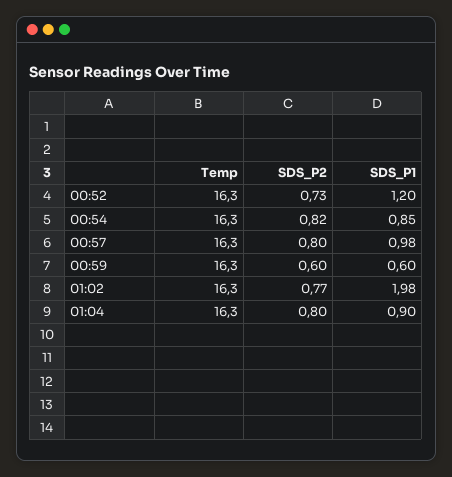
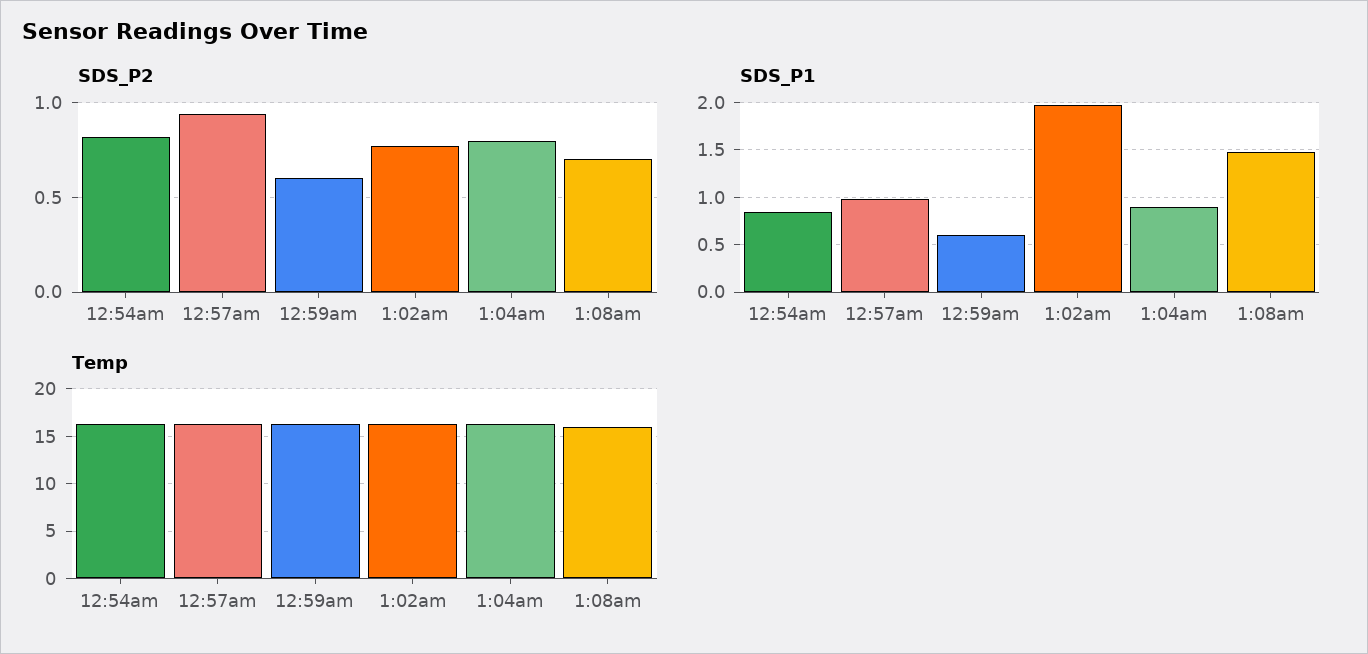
Temp, 00:52: 16.3 -> none
SDS_P2, 00:52: 0.73 -> none
SDS_P1, 00:52: 1.2 -> none
SDS_P2, 00:57: 0.8 -> 0.95
SDS_P2, 1:08am: none -> 0.7
SDS_P1, 1:08am: none -> 1.5
Temp, 1:08am: none -> 16

